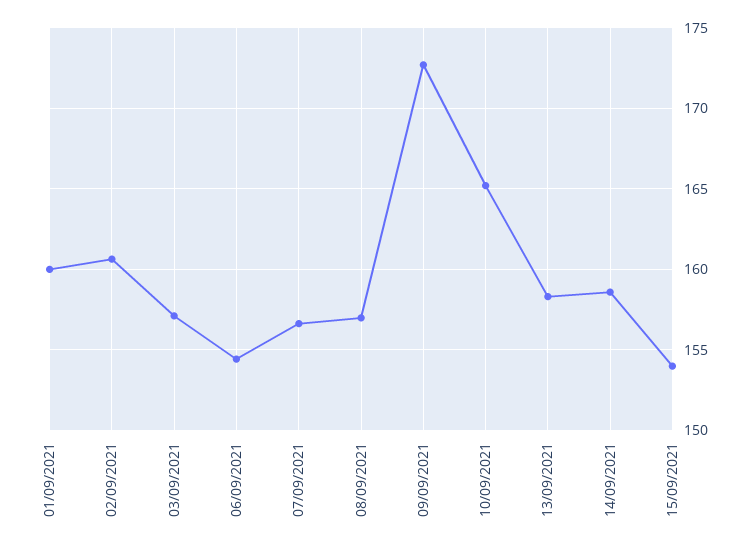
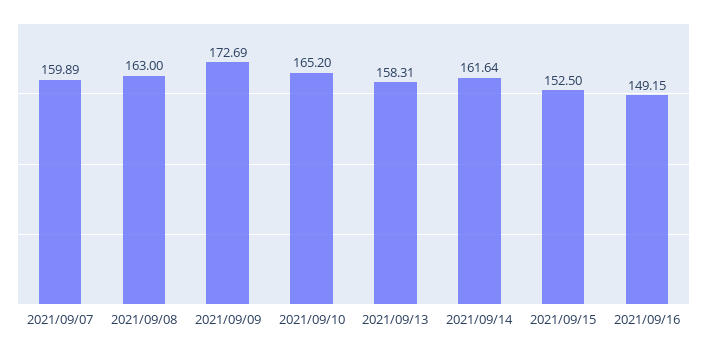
01/09/2021: 160 -> none
02/09/2021: 160.5 -> none
03/09/2021: 157 -> none
06/09/2021: 154.5 -> none
07/09/2021: 156.5 -> 159.89
08/09/2021: 157 -> 163
14/09/2021: 158.5 -> 161.64
15/09/2021: 154 -> 152.5
2021/09/16: none -> 149.15

